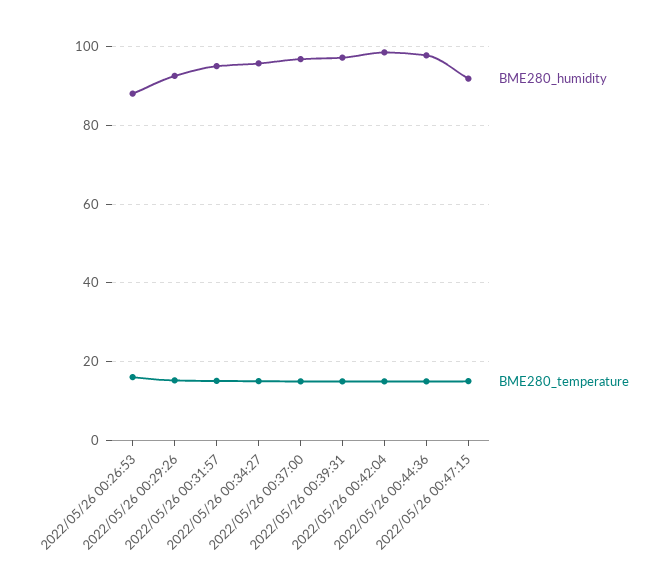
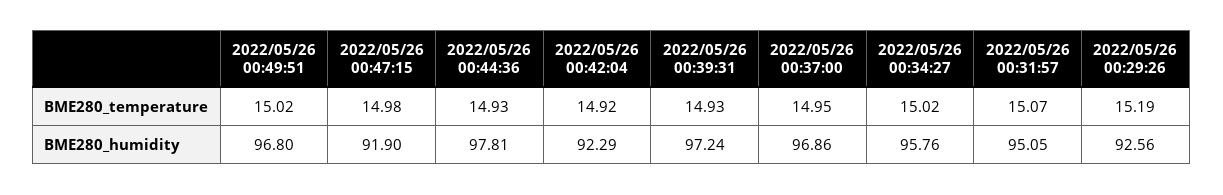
BME280_humidity, 2022/05/26 00:26:53: 88 -> none
BME280_temperature, 2022/05/26 00:26:53: 16 -> none
BME280_humidity, 2022/05/26 00:42:04: 98 -> 92.29
BME280_temperature, 2022/05/26 00:49:51: none -> 15.02
BME280_humidity, 2022/05/26 00:49:51: none -> 96.8

